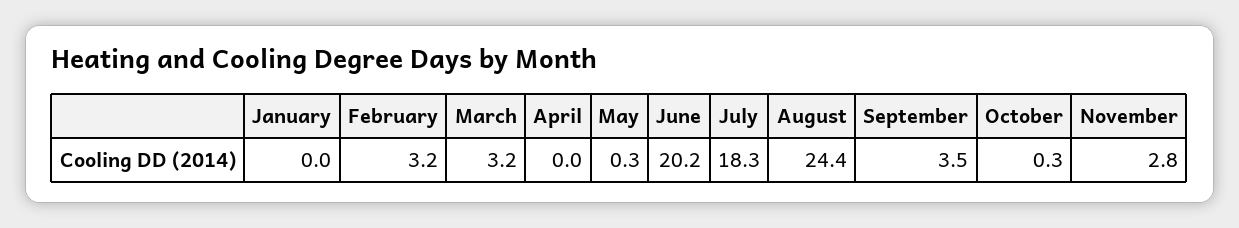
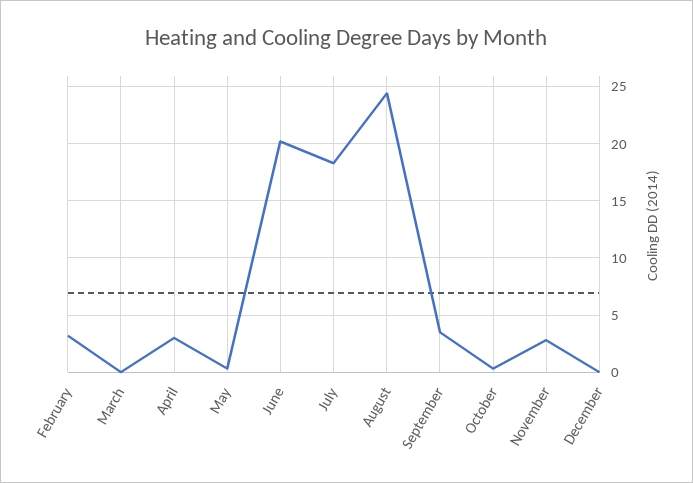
January: 0 -> none
March: 3.2 -> 0
April: 0 -> 3
December: none -> 0

